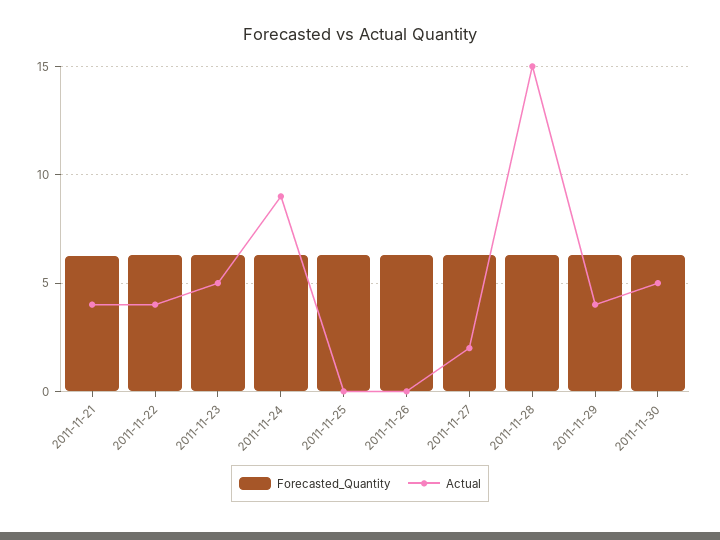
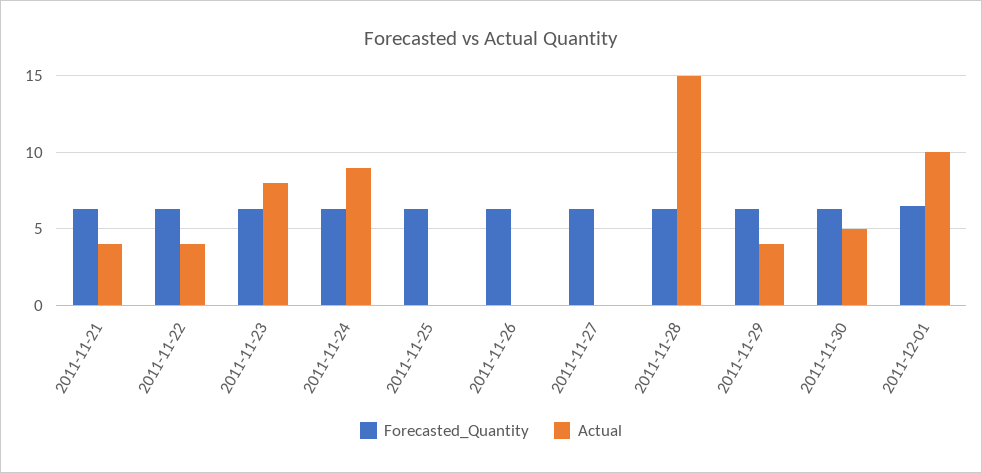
Actual, 2011-11-23: 5 -> 8
Actual, 2011-11-27: 2 -> 0
Forecasted_Quantity, 2011-12-01: none -> 6.5
Actual, 2011-12-01: none -> 10

